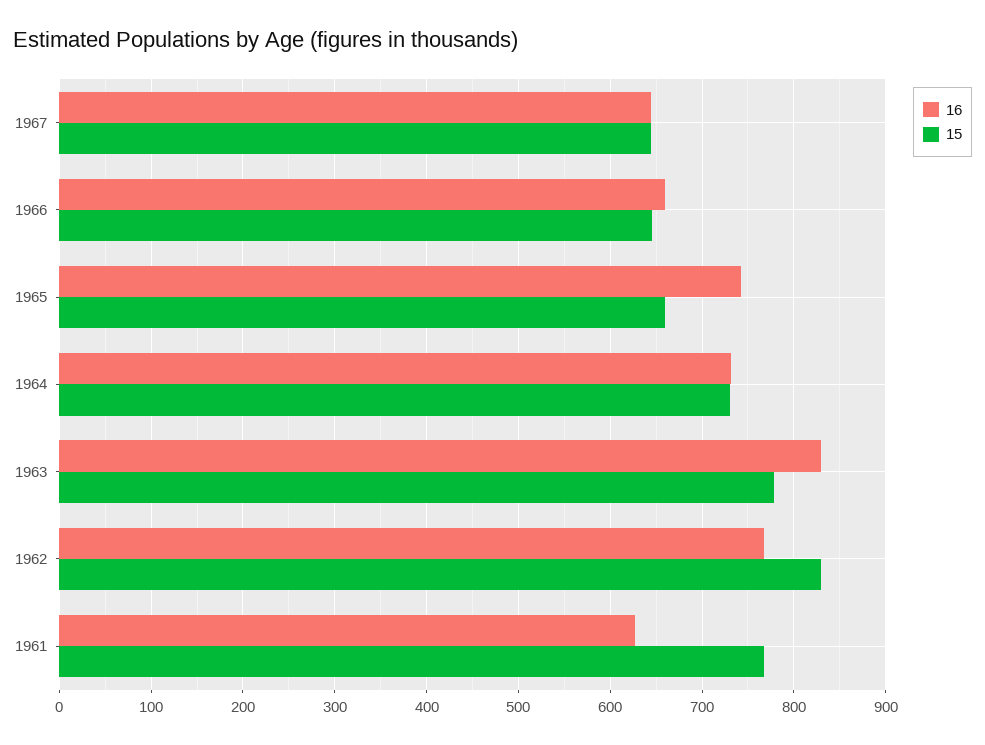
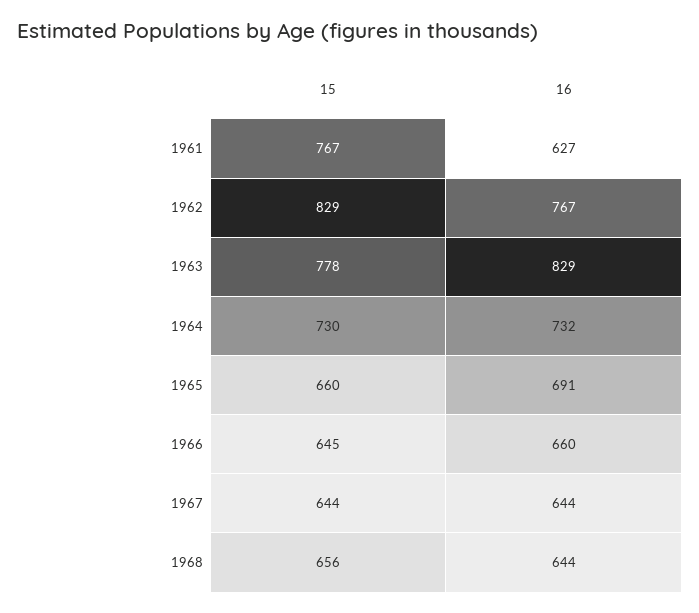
16, 1965: 740 -> 691
15, 1968: none -> 656
16, 1968: none -> 644

